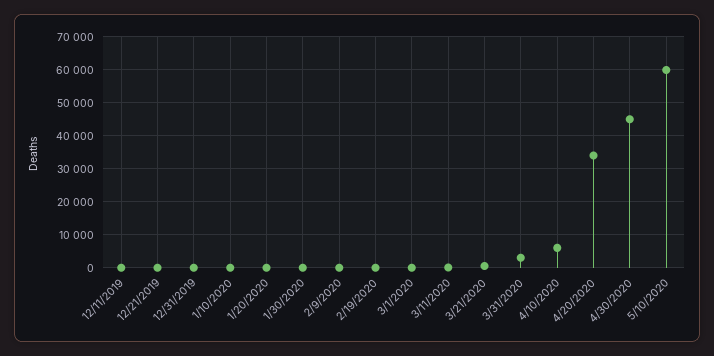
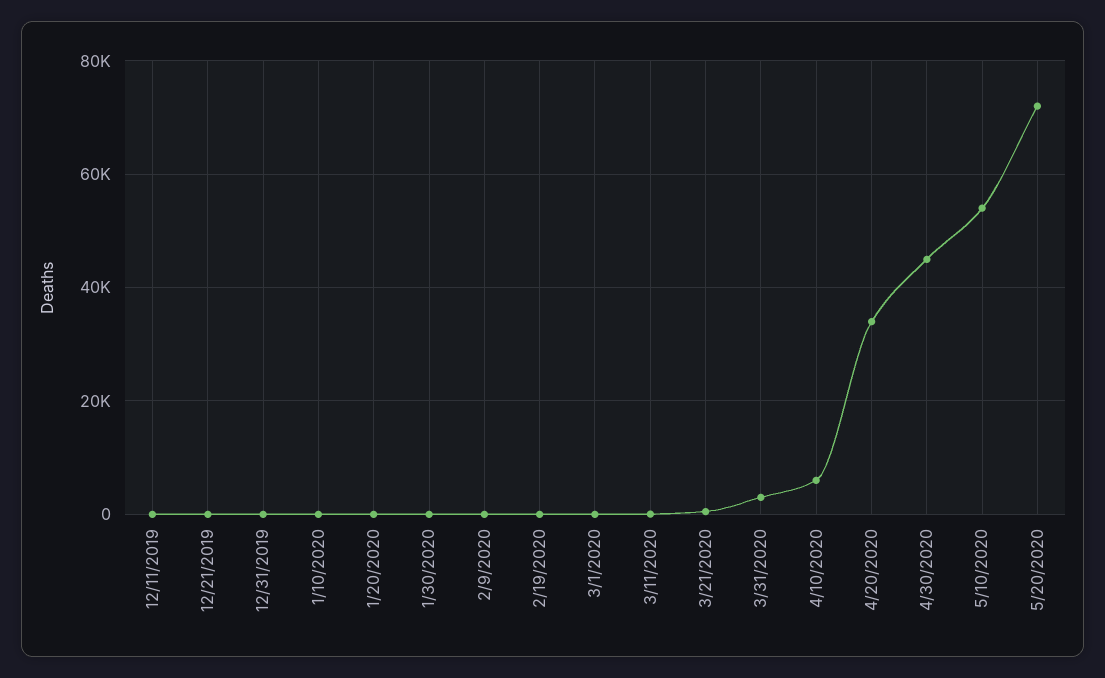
5/10/2020: 60000 -> 54000
5/20/2020: none -> 72000

